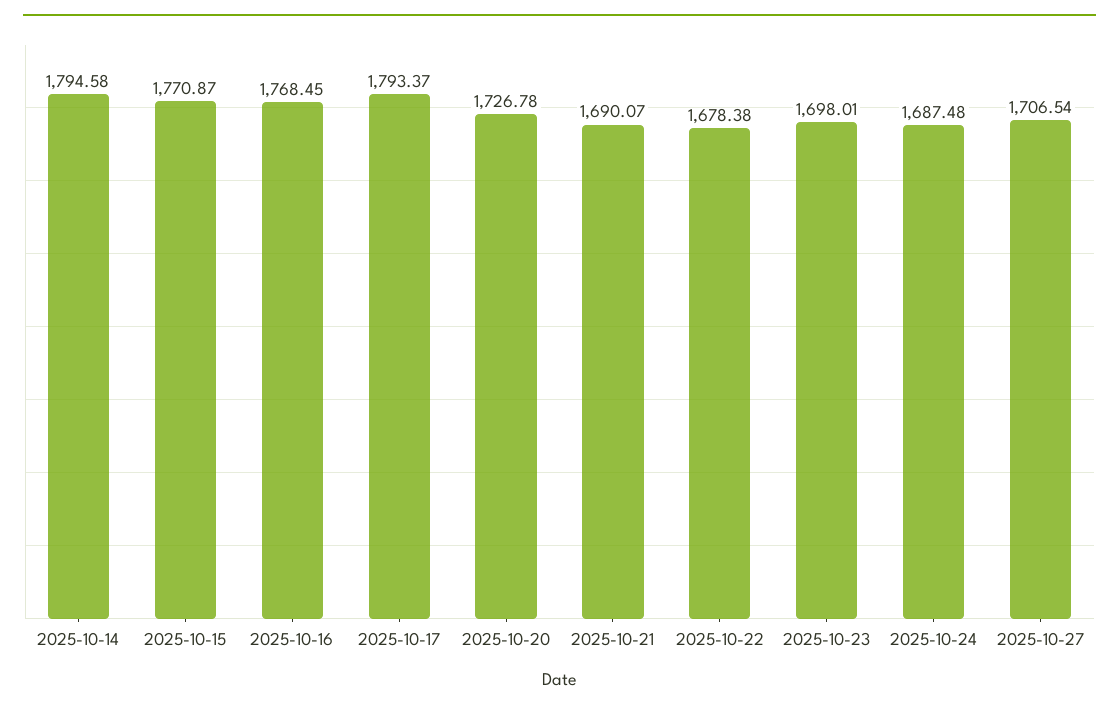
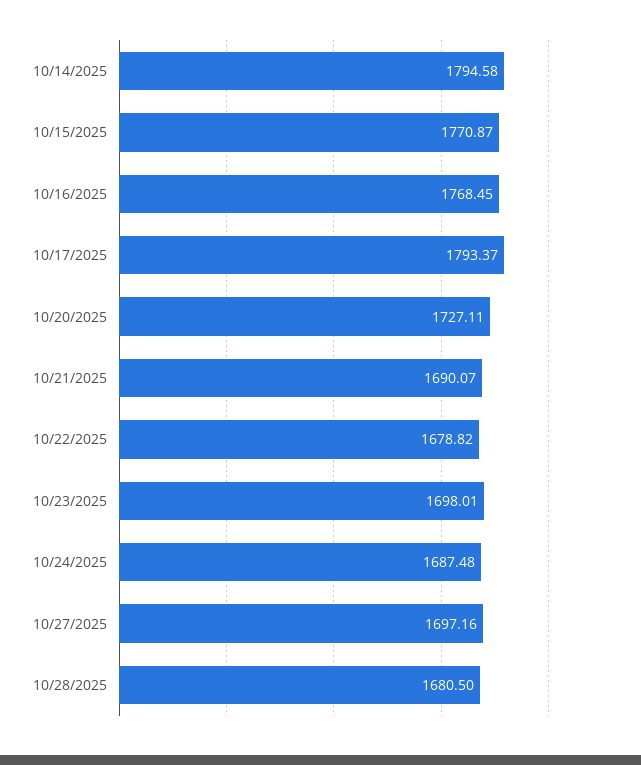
2025-10-20: 1726.78 -> 1727.11
2025-10-22: 1678.38 -> 1678.82
2025-10-27: 1706.54 -> 1697.16
10/28/2025: none -> 1680.5

